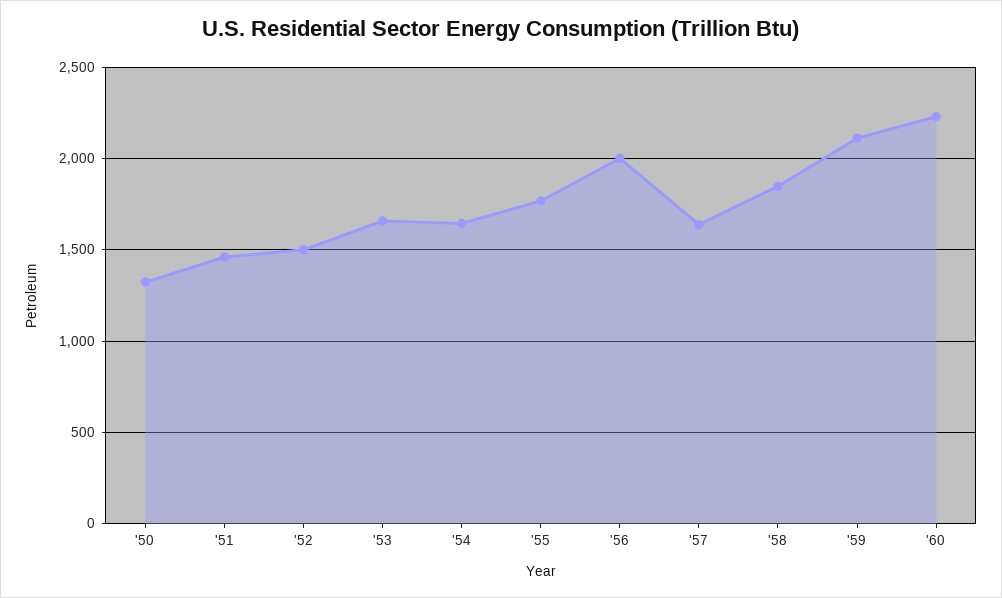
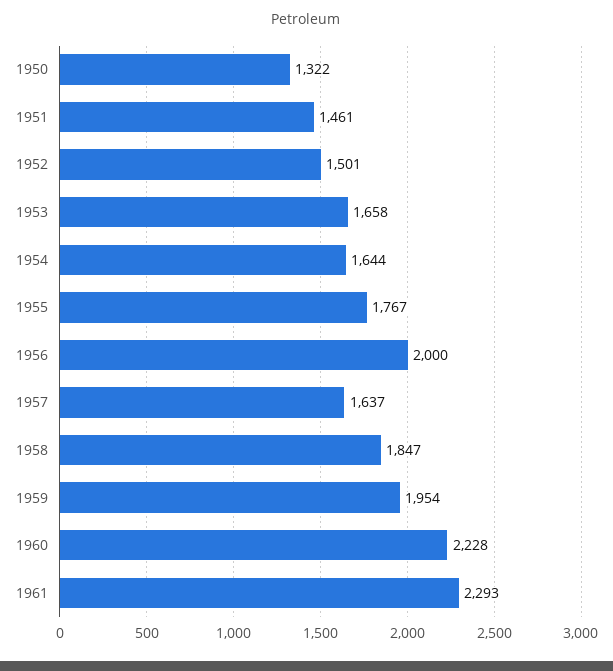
'59: 2100 -> 1954
1961: none -> 2293

